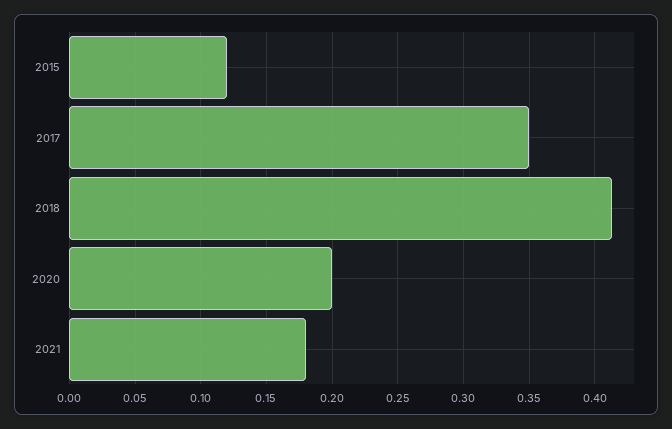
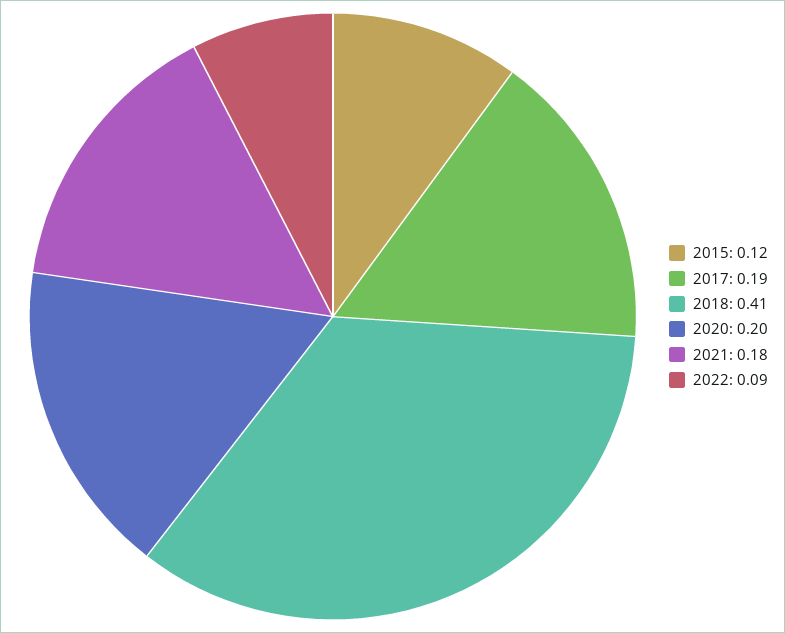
2017: 0.35 -> 0.19
2022: none -> 0.09

